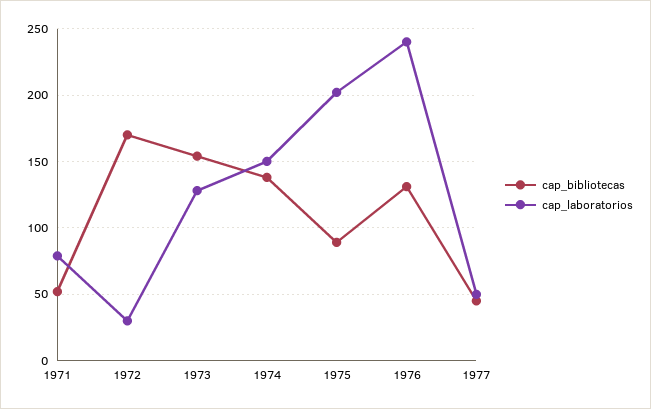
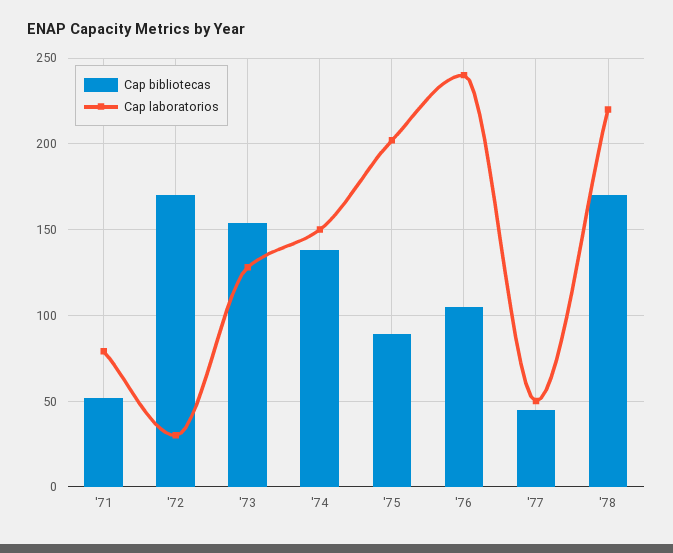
cap_bibliotecas, 1976: 130 -> 105
cap_bibliotecas, '78: none -> 170
cap_laboratorios, '78: none -> 220

